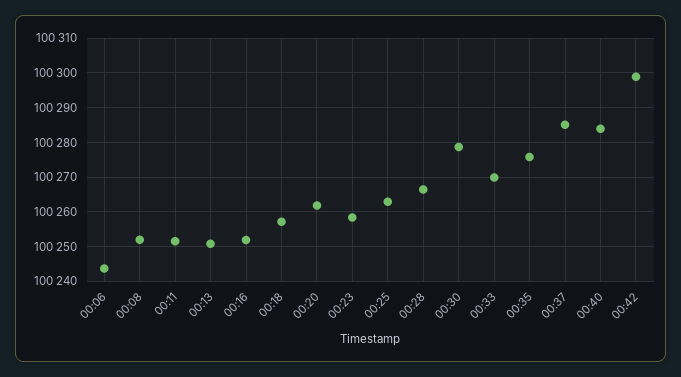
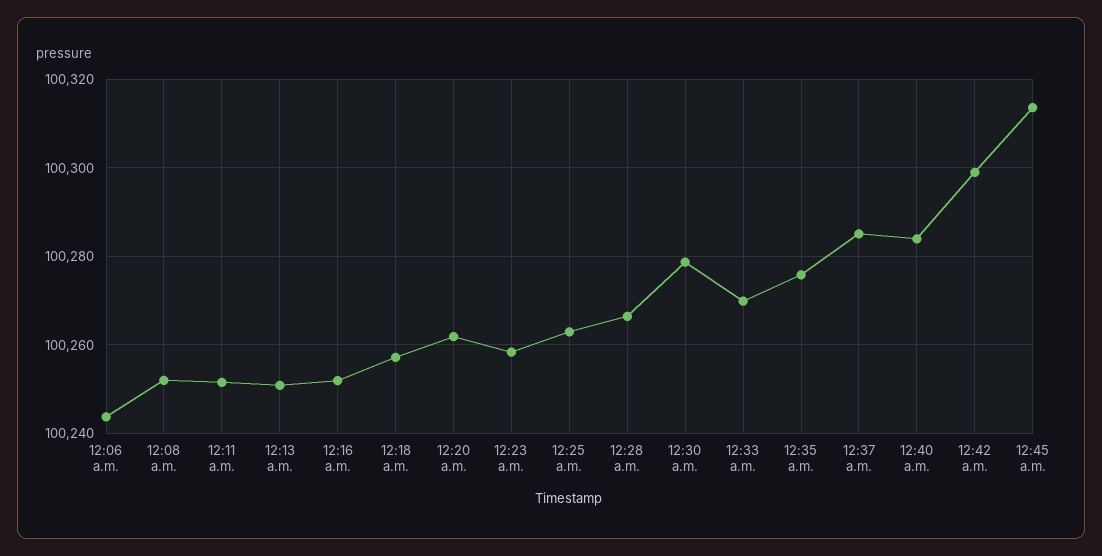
12:45 a.m.: none -> 100314

